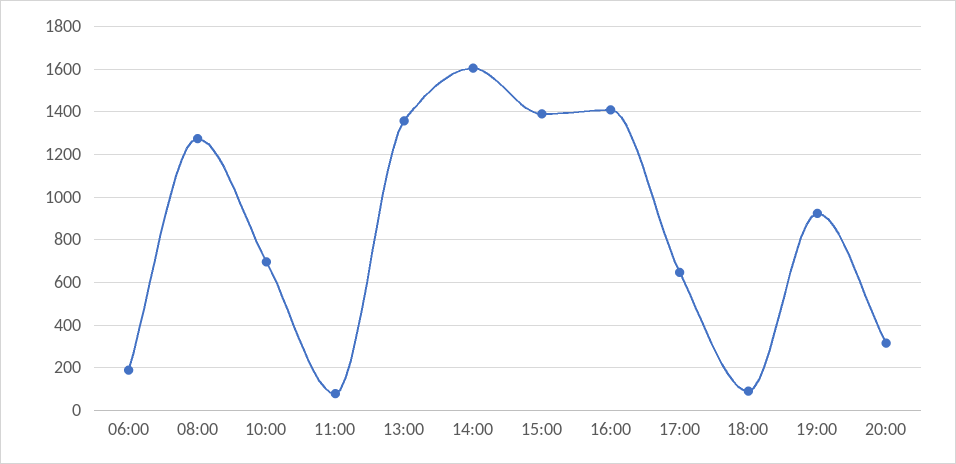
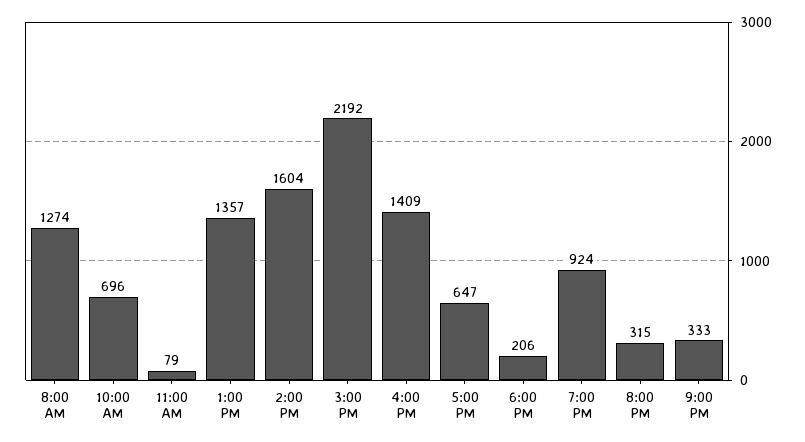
06:00: 200 -> none
15:00: 1400 -> 2192
18:00: 100 -> 206
9:00 PM: none -> 333

